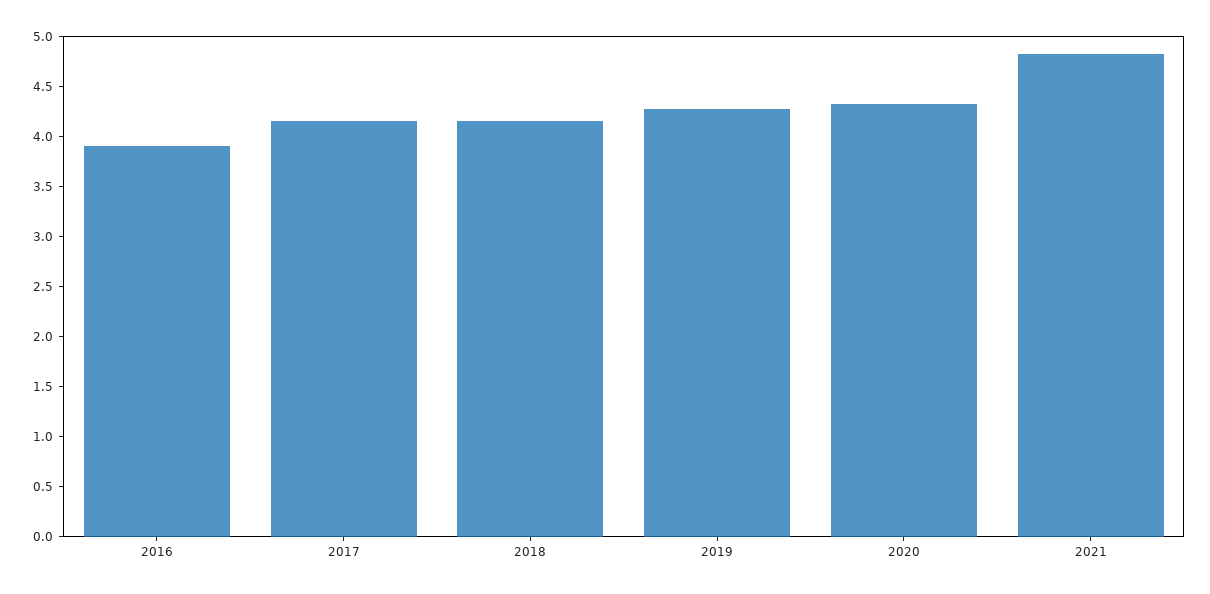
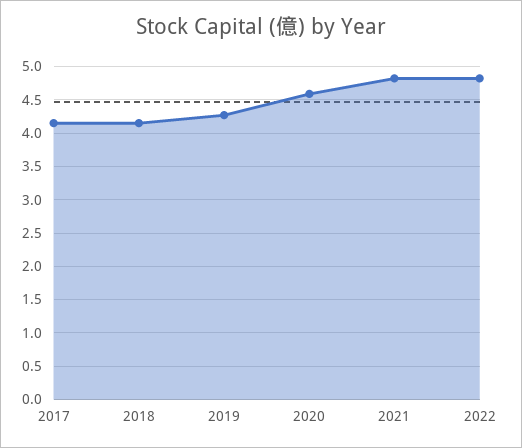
2016: 3.9 -> none
2020: 4.3 -> 4.6
2022: none -> 4.8

